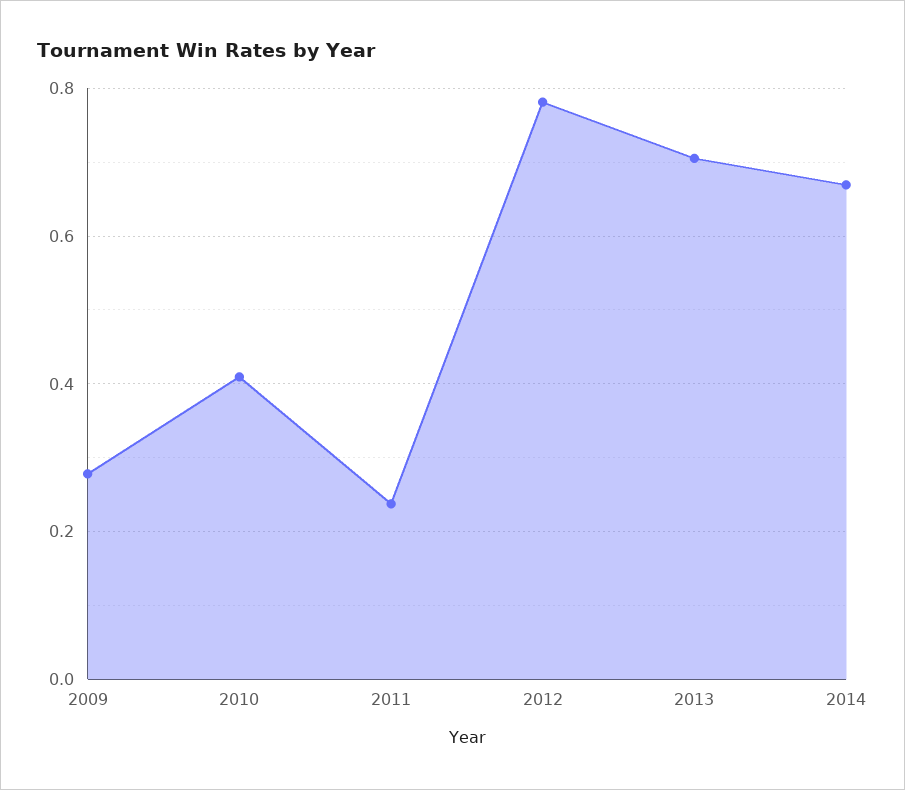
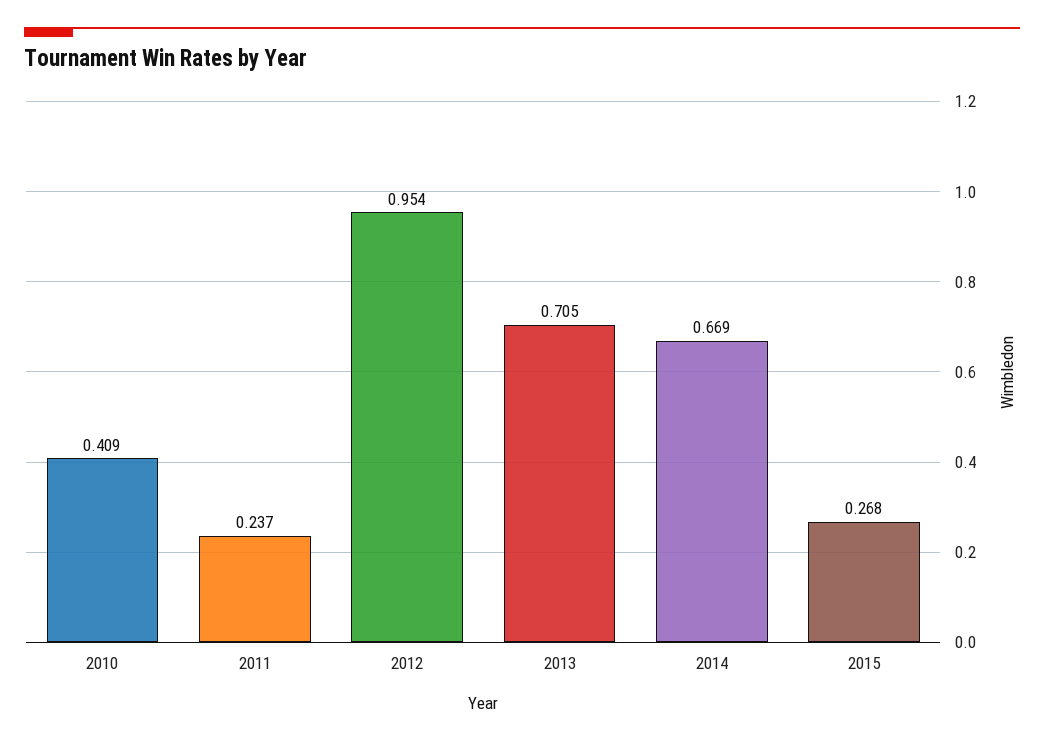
2009: 0.28 -> none
2012: 0.78 -> 0.954
2015: none -> 0.268

